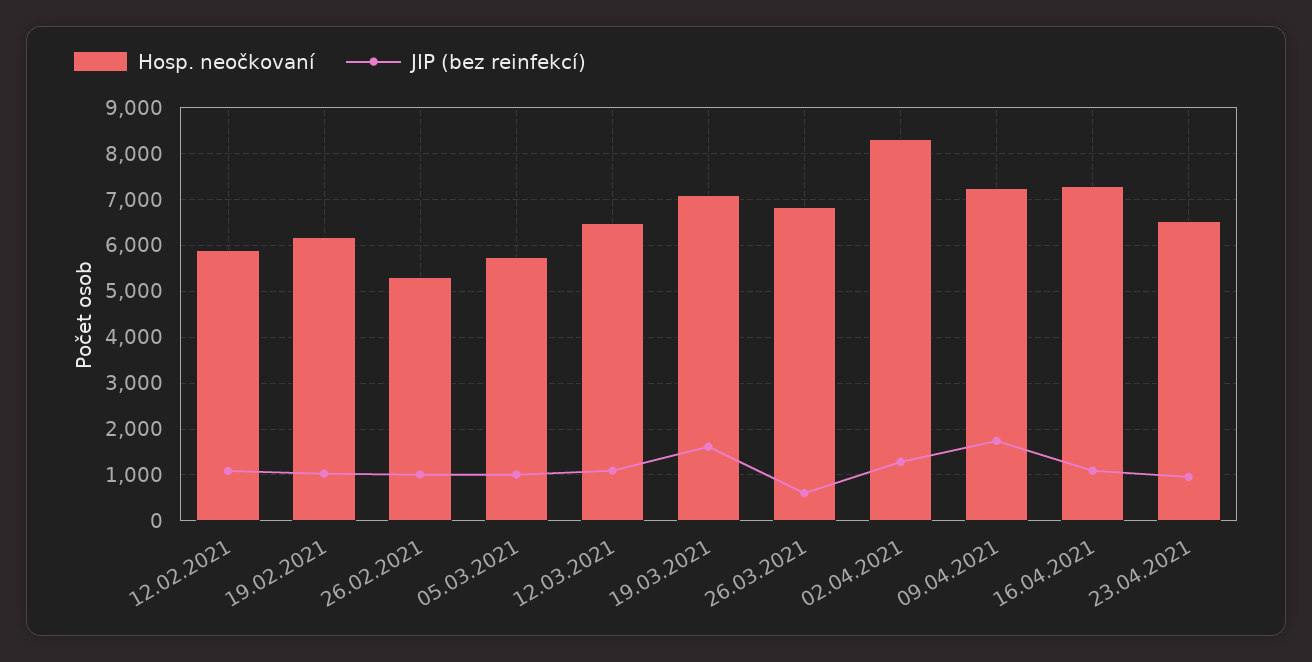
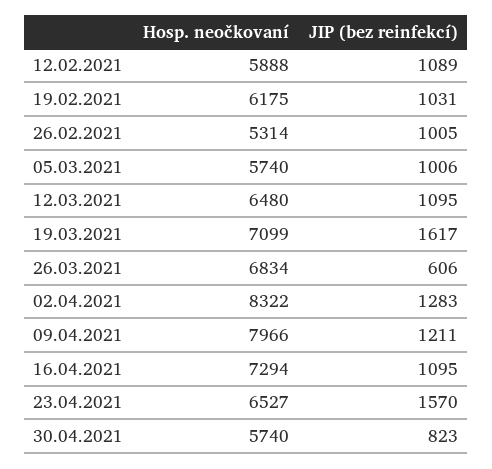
Hosp. neočkovaní, 09.04.2021: 7200 -> 7966
JIP (bez reinfekcí), 09.04.2021: 1800 -> 1211
JIP (bez reinfekcí), 23.04.2021: 1000 -> 1570
Hosp. neočkovaní, 30.04.2021: none -> 5740
JIP (bez reinfekcí), 30.04.2021: none -> 823

